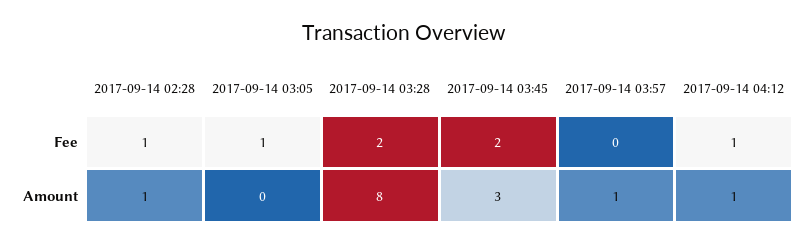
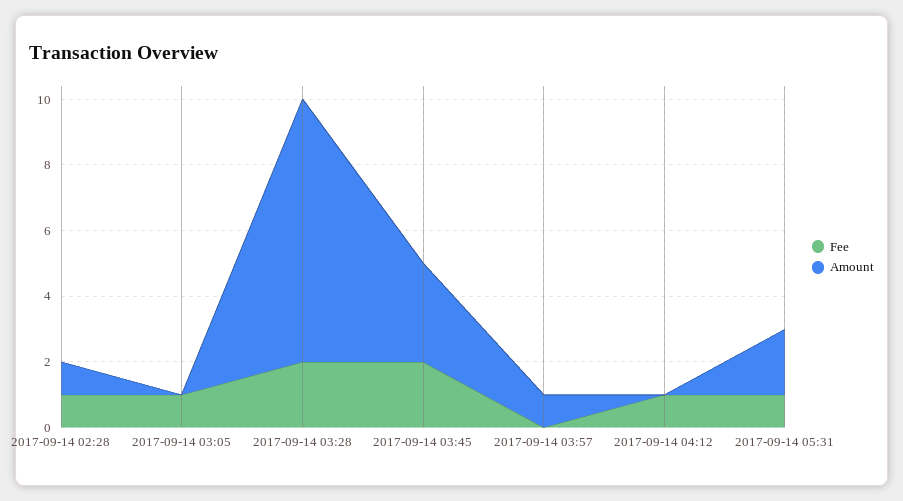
Amount, 2017-09-14 04:12: 1 -> 0
Fee, 2017-09-14 05:31: none -> 1
Amount, 2017-09-14 05:31: none -> 2

